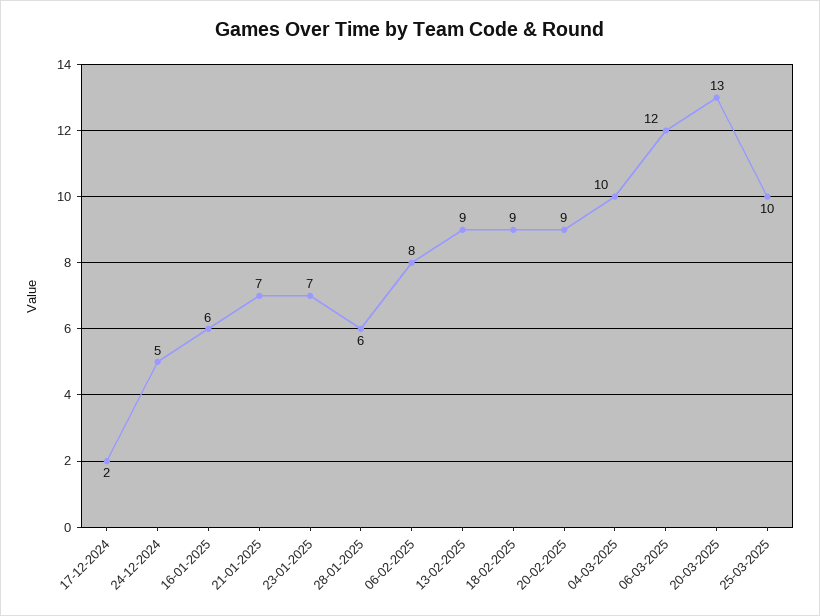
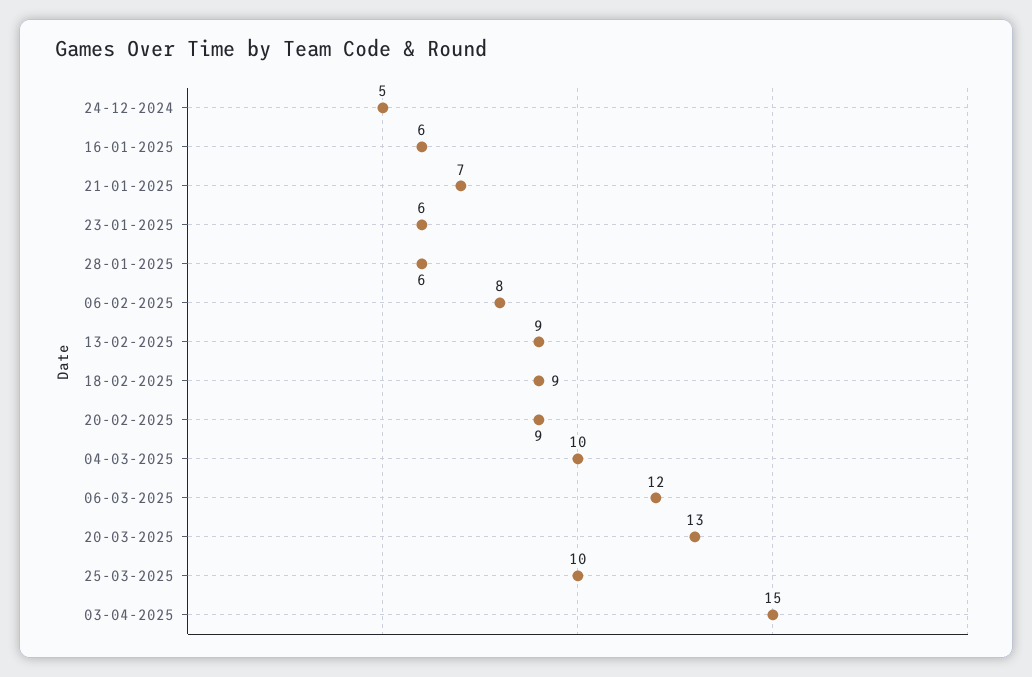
17-12-2024: 2 -> none
23-01-2025: 7 -> 6
03-04-2025: none -> 15

